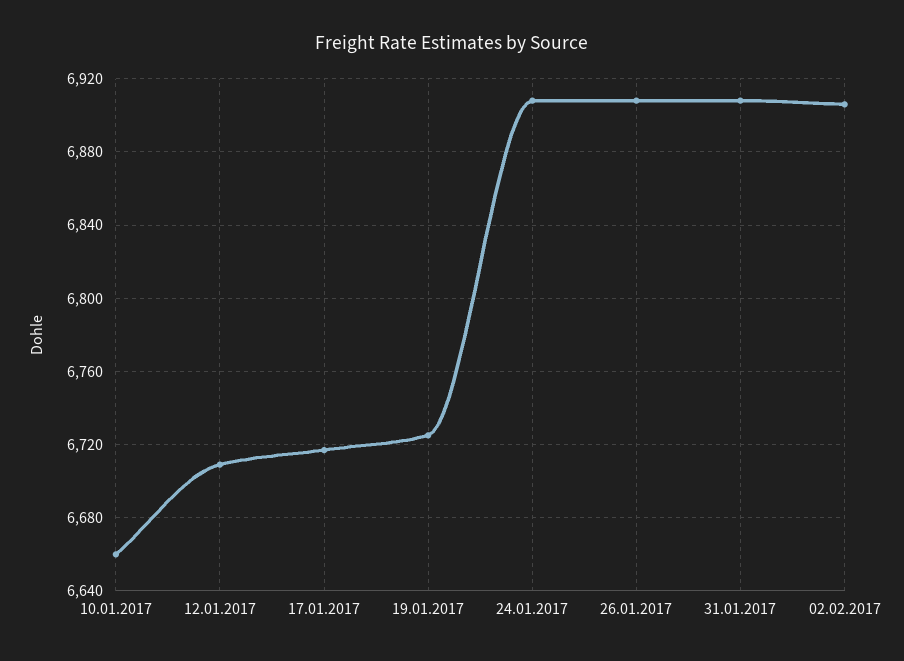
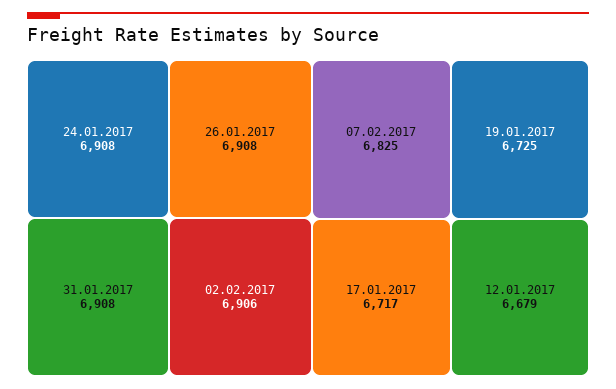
10.01.2017: 6660 -> none
12.01.2017: 6710 -> 6679
07.02.2017: none -> 6825

